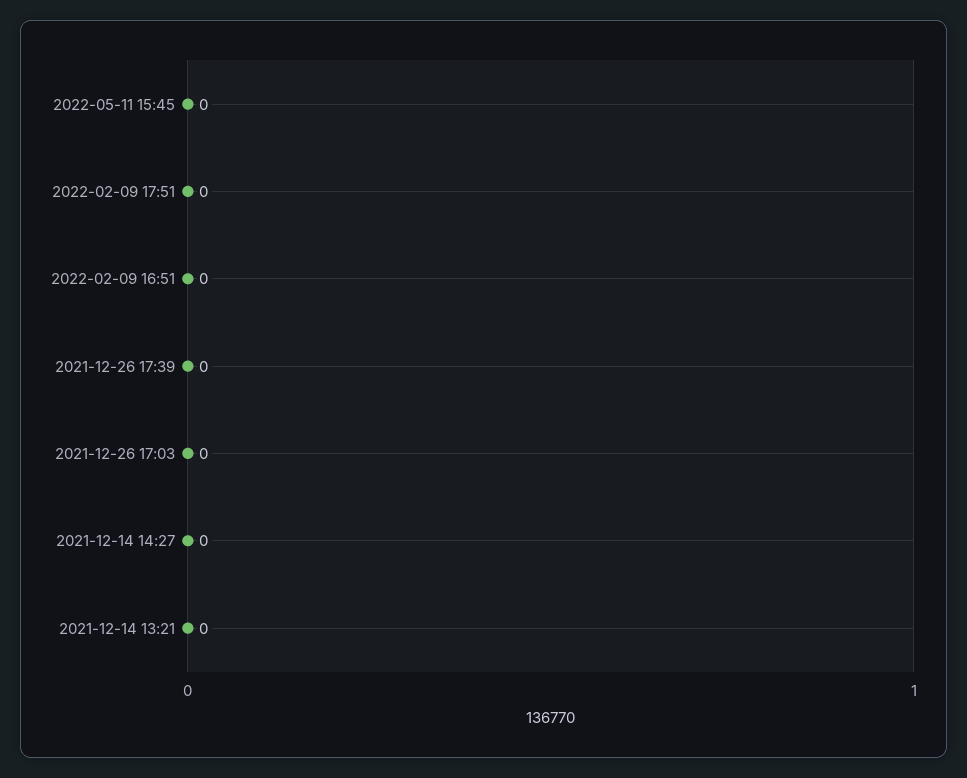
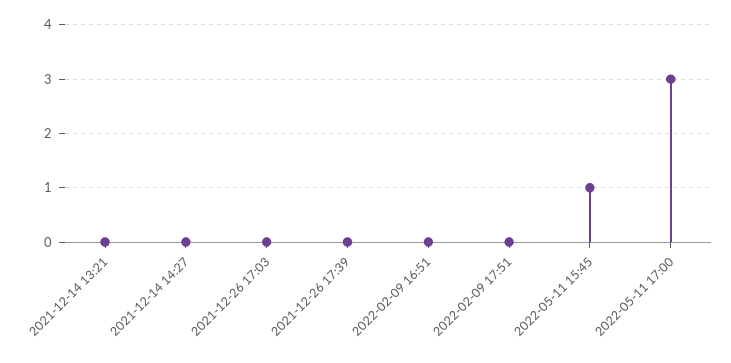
2022-05-11 15:45: 0 -> 1
2022-05-11 17:00: none -> 3

